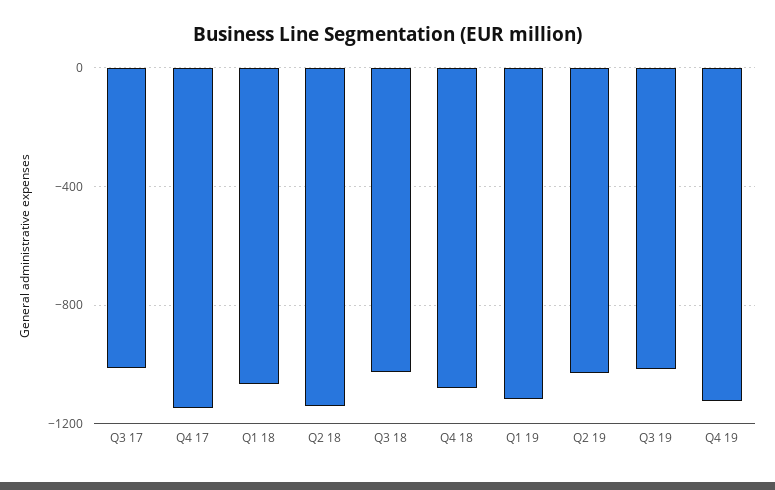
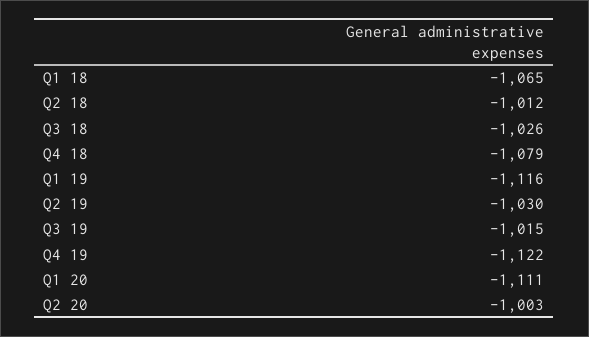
Q3 17: -1000 -> none
Q4 17: -1150 -> none
Q2 18: -1150 -> -1012
Q1 20: none -> -1111
Q2 20: none -> -1003

